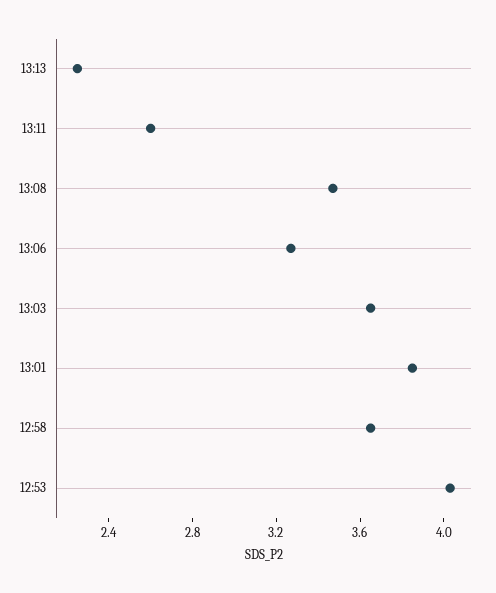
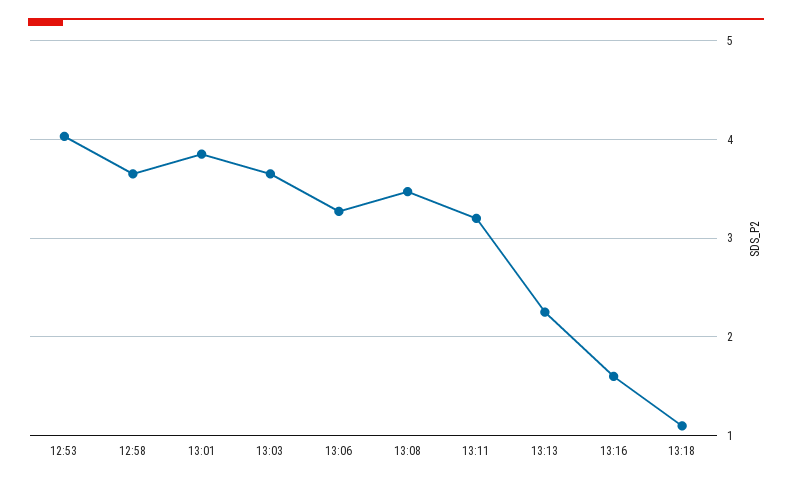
13:11: 2.6 -> 3.2
13:16: none -> 1.6
13:18: none -> 1.1

